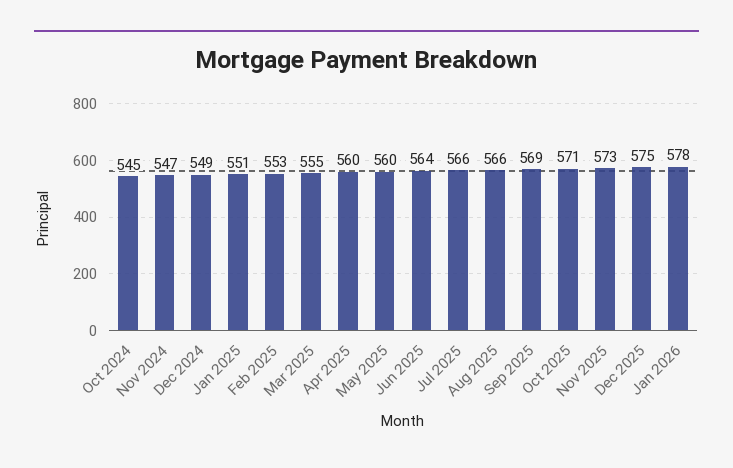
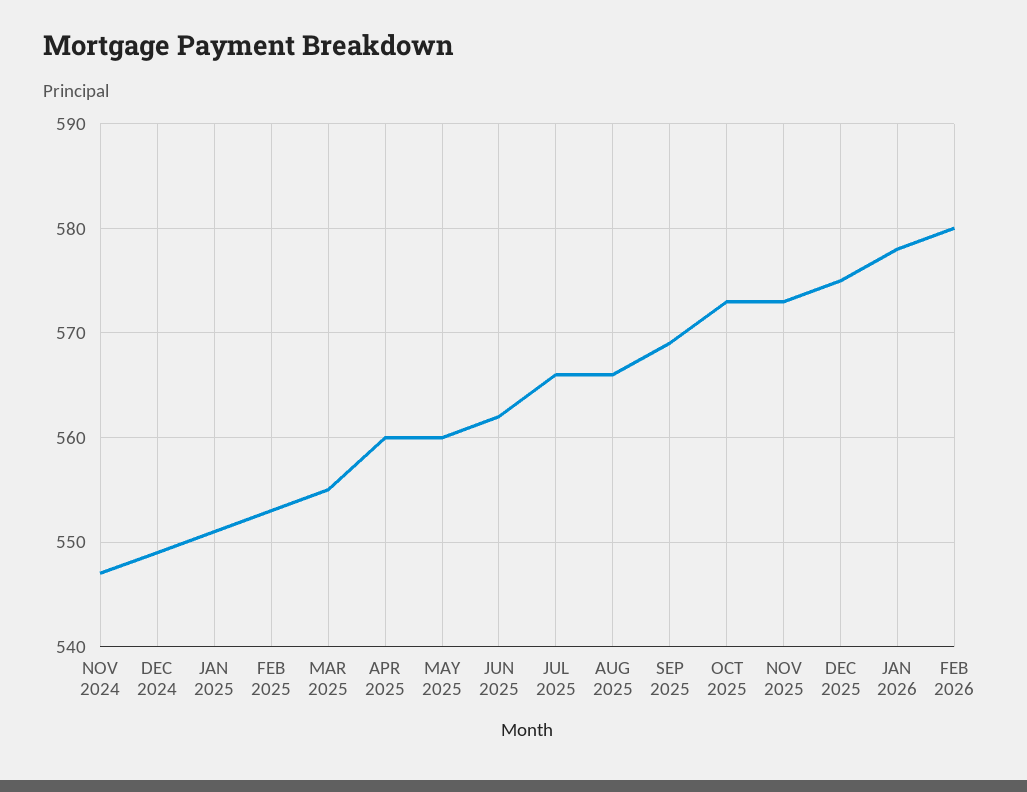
Oct 2024: 545 -> none
Jun 2025: 564 -> 562
Oct 2025: 571 -> 573
FEB 2026: none -> 580

